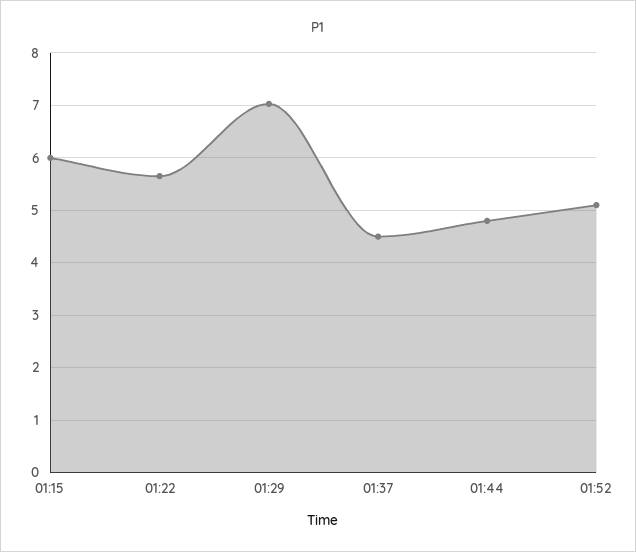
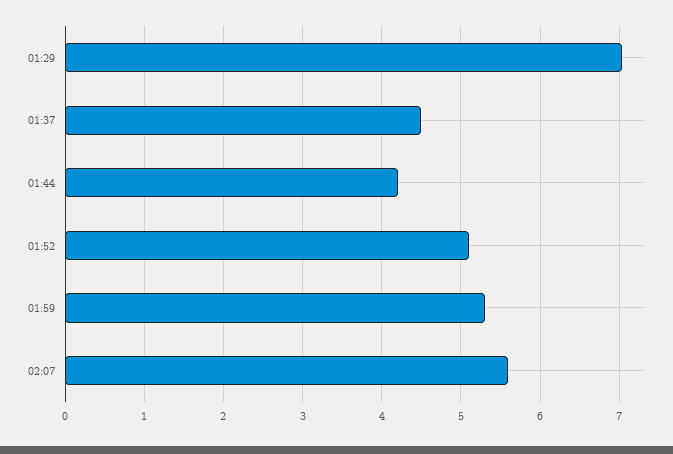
01:15: 6 -> none
01:22: 5.6 -> none
01:44: 4.8 -> 4.2
01:59: none -> 5.3
02:07: none -> 5.6

